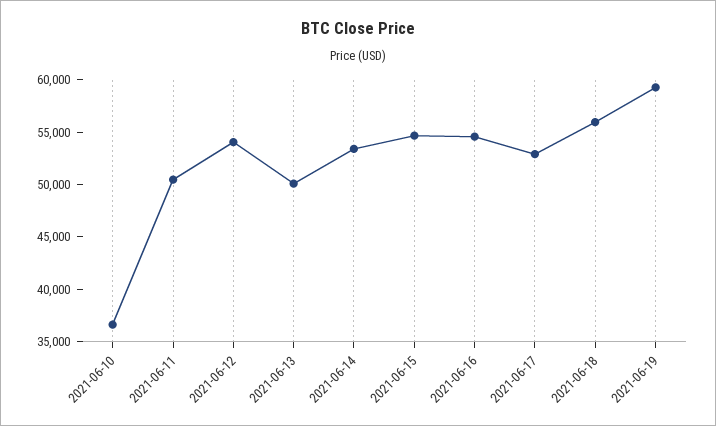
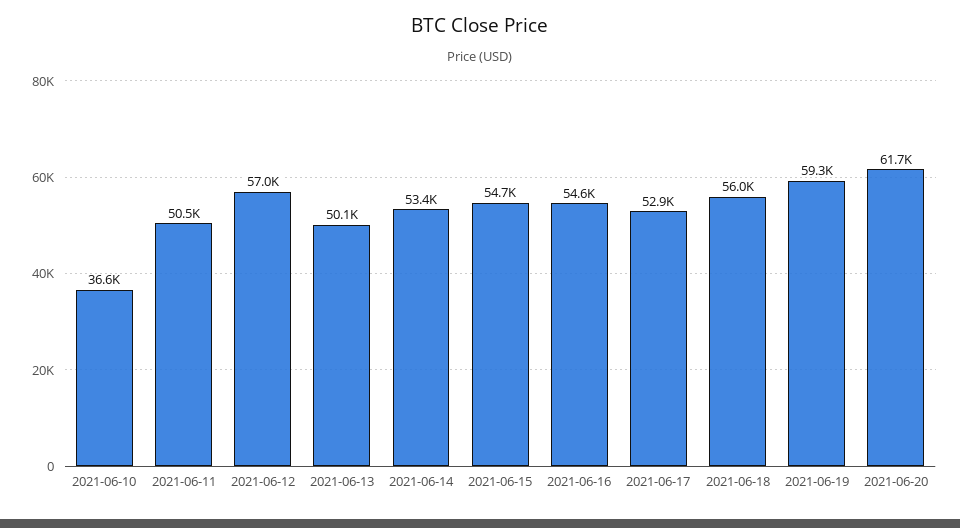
2021-06-12: 54000 -> 57000
2021-06-20: none -> 61700

